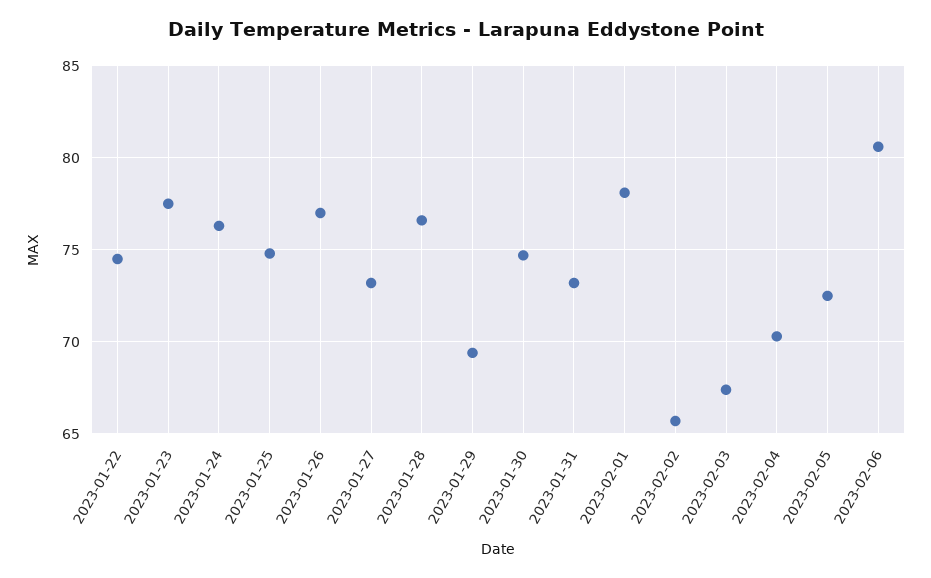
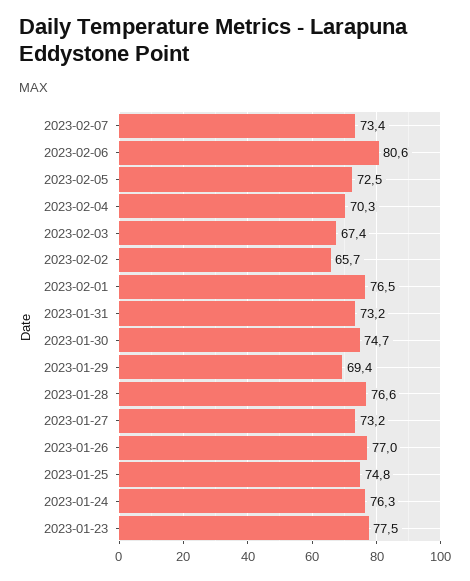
2023-01-22: 74.5 -> none
2023-02-01: 78 -> 76.5
2023-02-07: none -> 73.4

